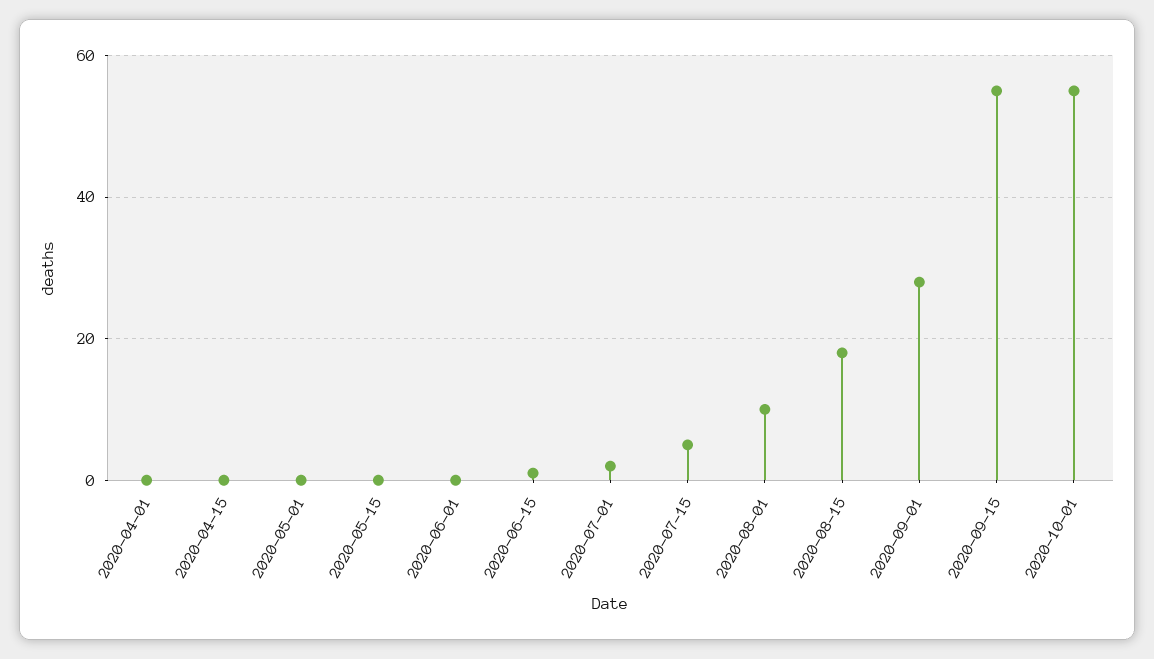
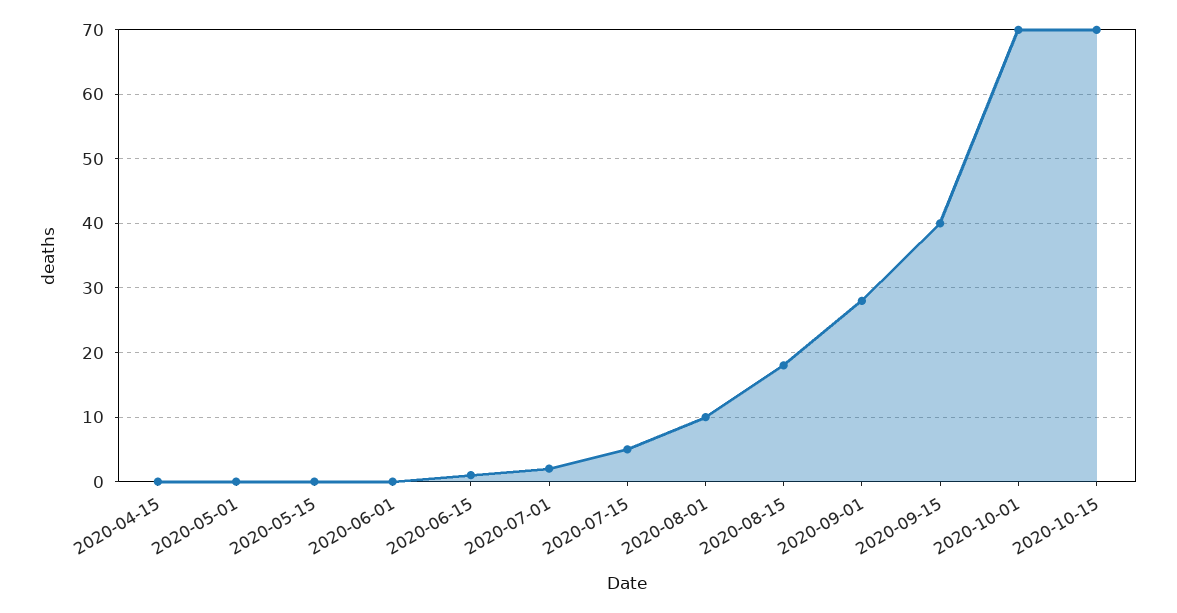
2020-04-01: 0 -> none
2020-09-15: 55 -> 40
2020-10-01: 55 -> 70
2020-10-15: none -> 70

